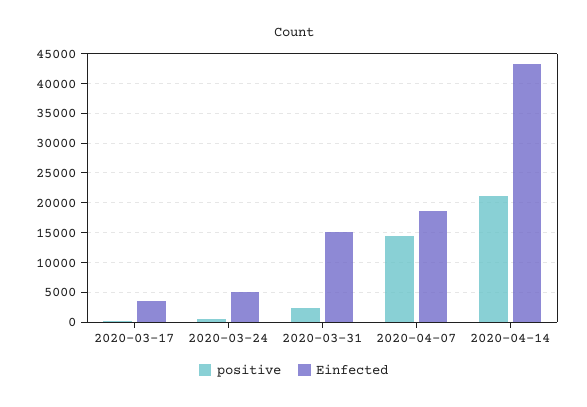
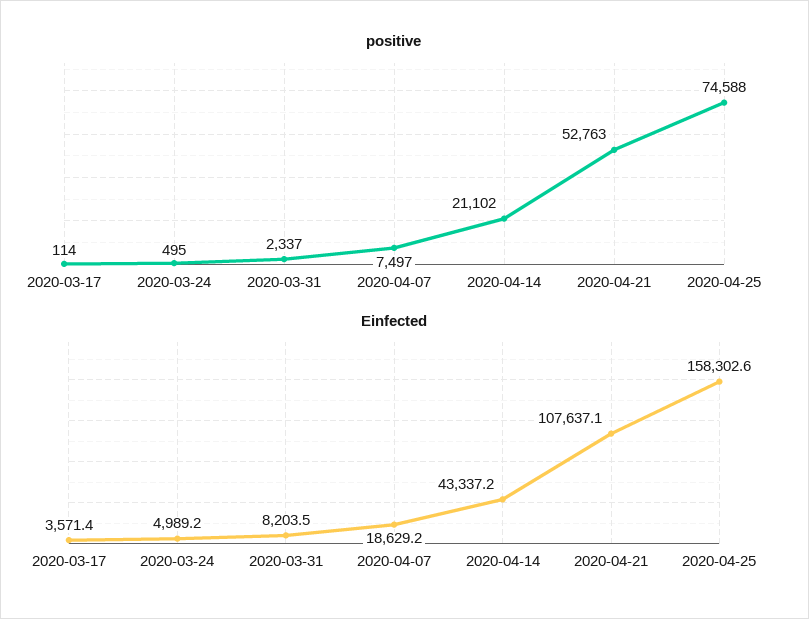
Einfected, 2020-03-31: 15000 -> 8203.5
positive, 2020-04-07: 15000 -> 7497
positive, 2020-04-21: none -> 52763
positive, 2020-04-25: none -> 74588
Einfected, 2020-04-21: none -> 107637.1
Einfected, 2020-04-25: none -> 158302.6

